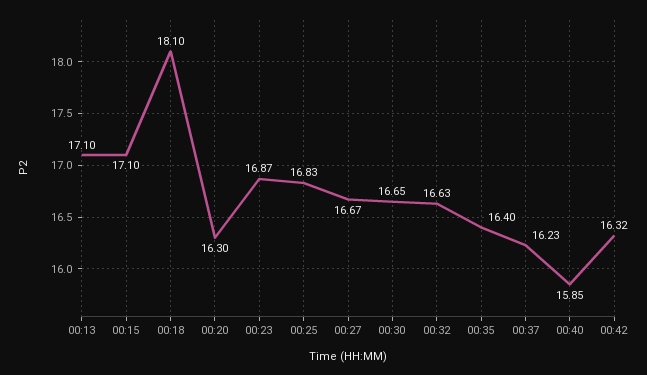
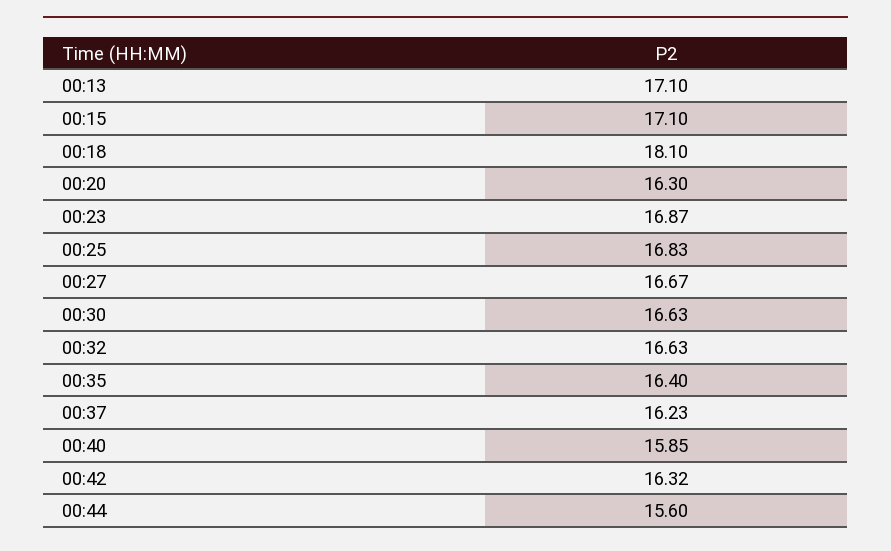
00:30: 16.65 -> 16.63
00:44: none -> 15.6

